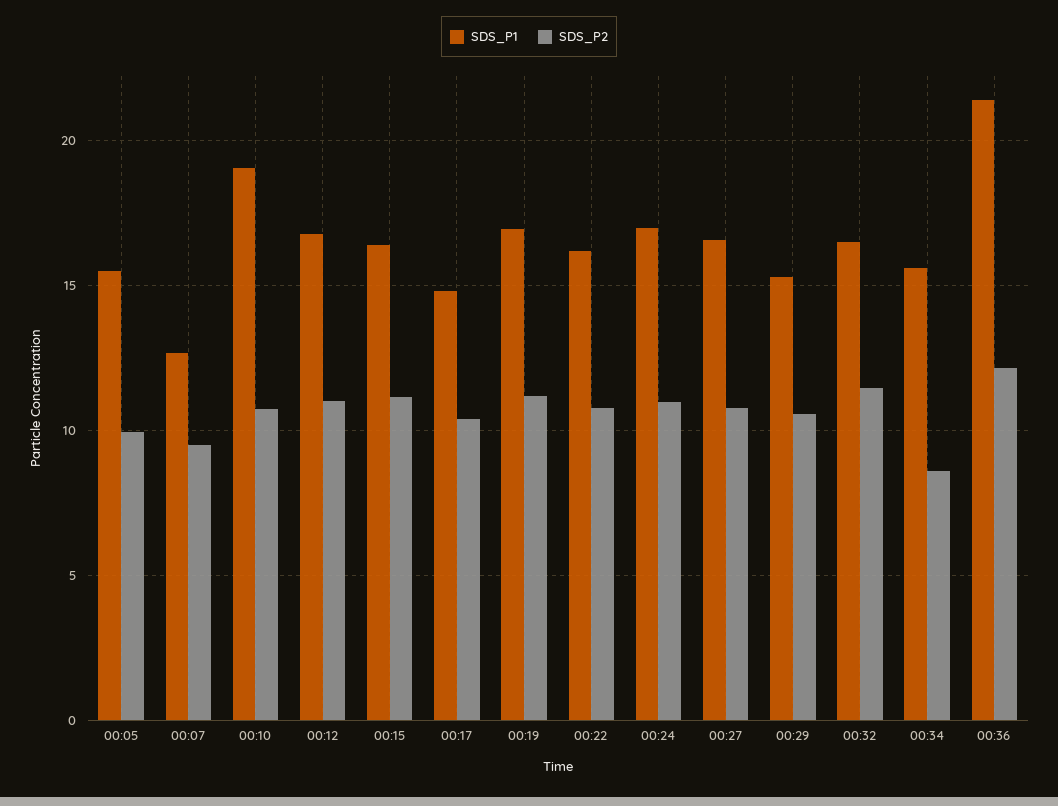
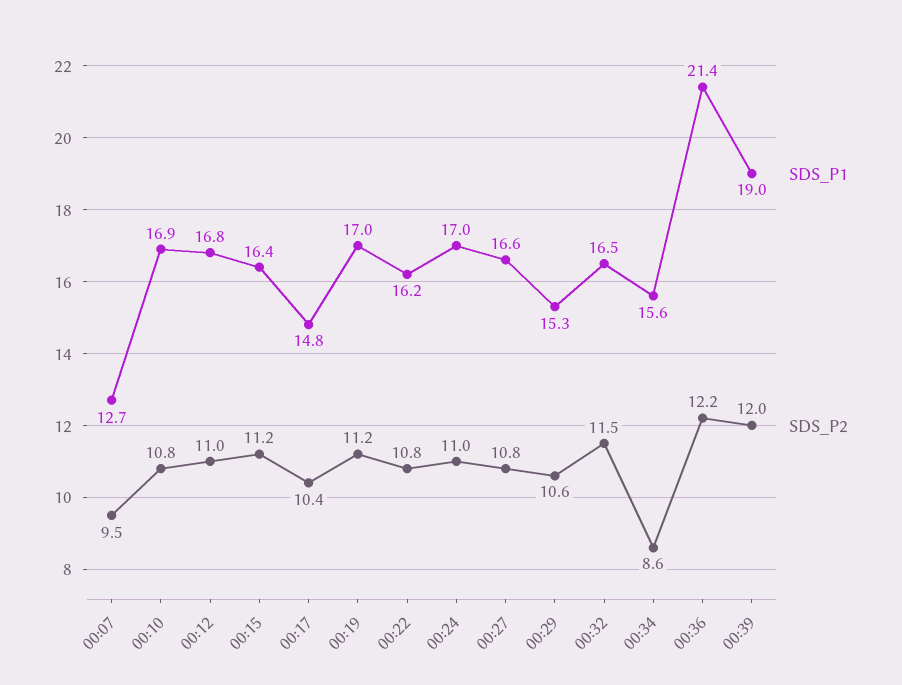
SDS_P1, 00:05: 15.5 -> none
SDS_P2, 00:05: 10 -> none
SDS_P1, 00:10: 19 -> 16.9
SDS_P1, 00:39: none -> 19
SDS_P2, 00:39: none -> 12

